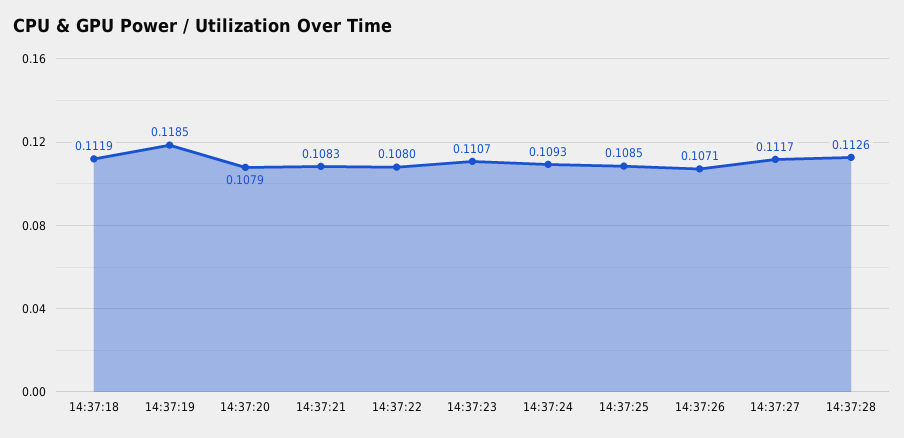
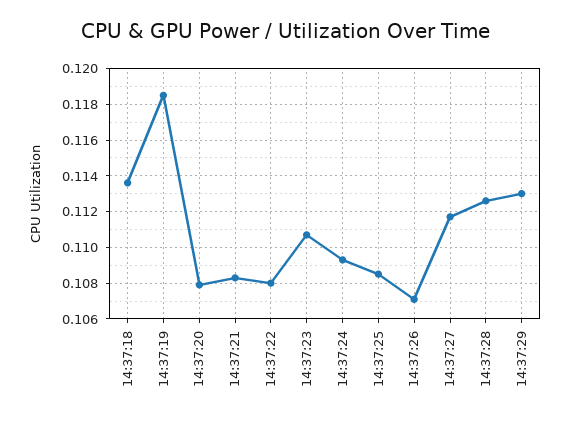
14:37:18: 0.1119 -> 0.1135
14:37:29: none -> 0.113

